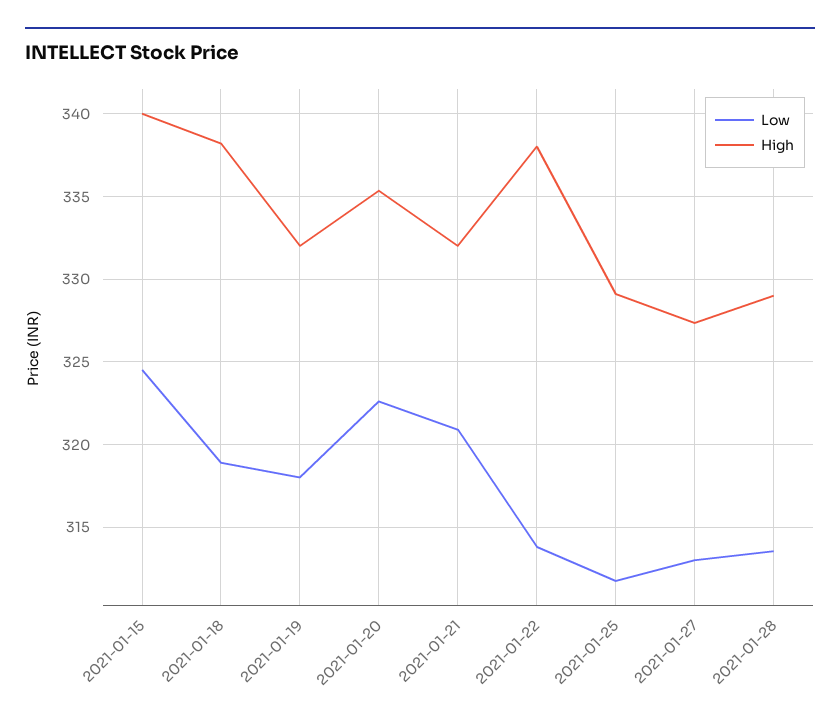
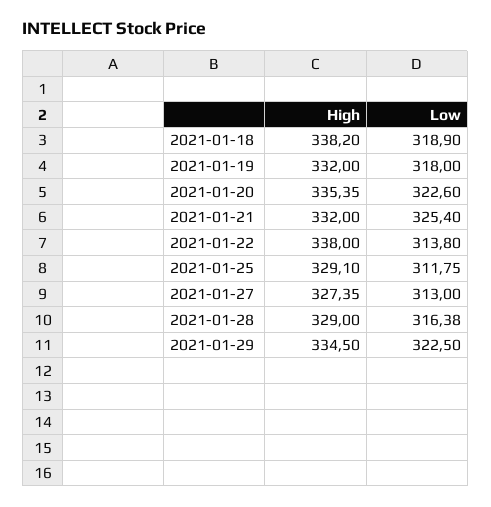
Low, 2021-01-15: 324.5 -> none
High, 2021-01-15: 340 -> none
Low, 2021-01-21: 321 -> 325.4
Low, 2021-01-28: 313.5 -> 316.38
High, 2021-01-29: none -> 334.5
Low, 2021-01-29: none -> 322.5

